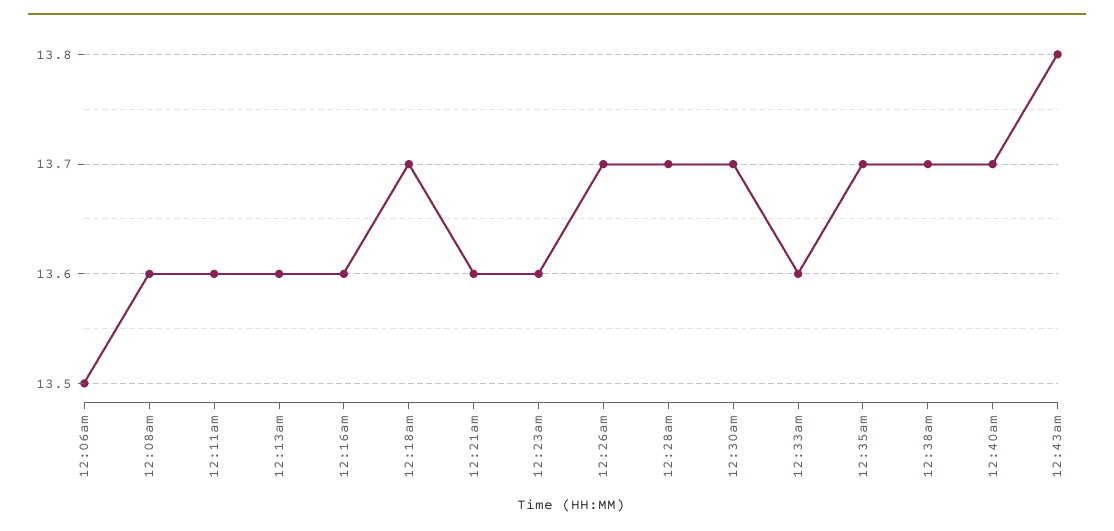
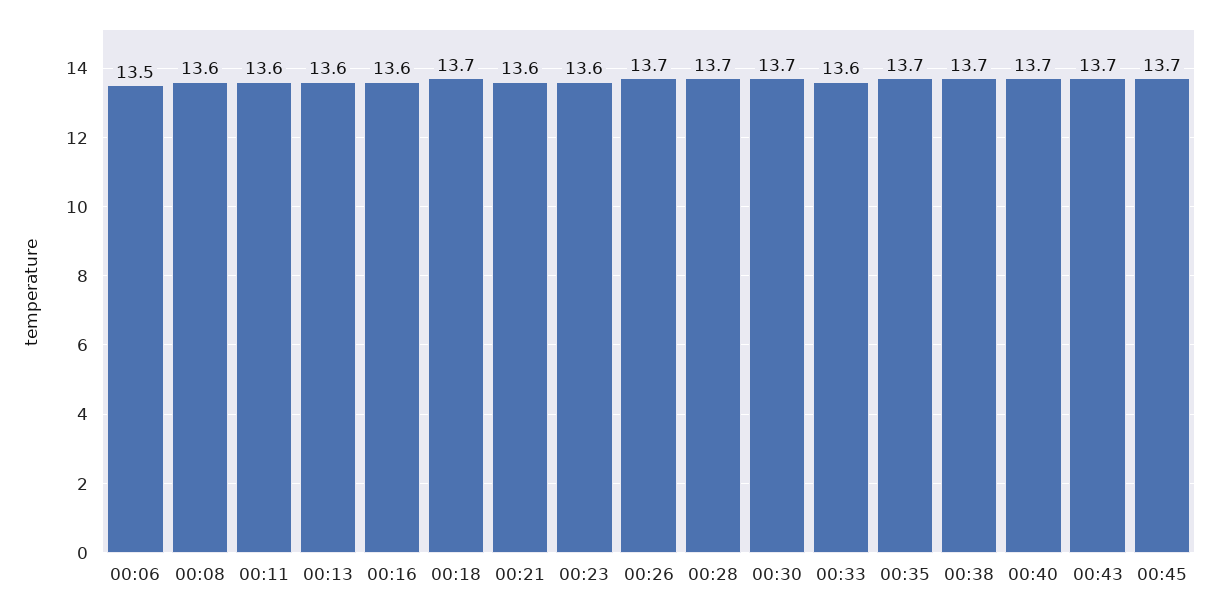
12:43am: 13.8 -> 13.7
00:45: none -> 13.7

